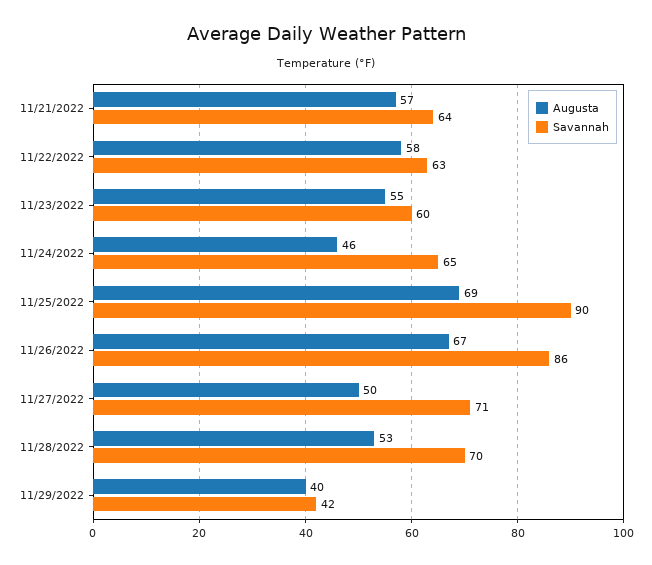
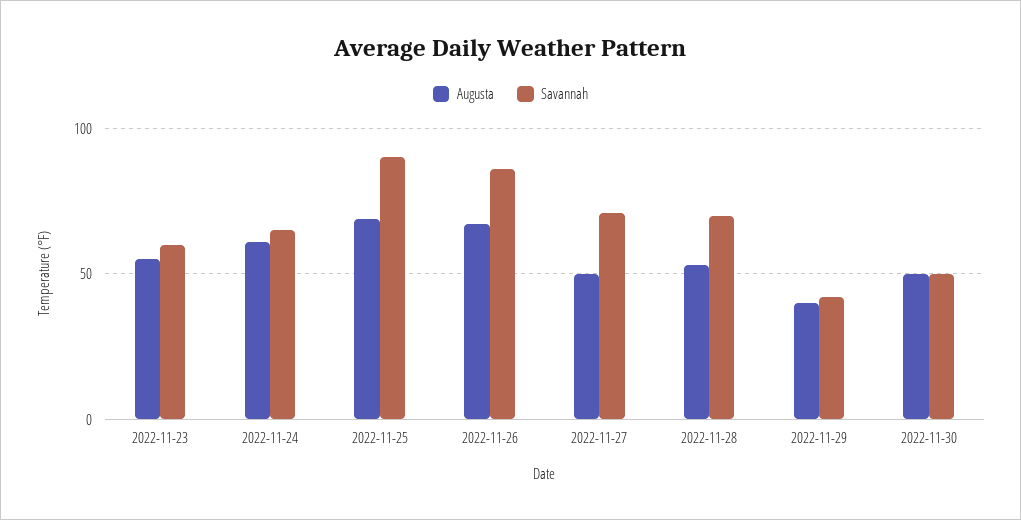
Augusta, 11/21/2022: 57 -> none
Savannah, 11/21/2022: 64 -> none
Augusta, 11/22/2022: 58 -> none
Savannah, 11/22/2022: 63 -> none
Augusta, 11/24/2022: 46 -> 60
Augusta, 2022-11-30: none -> 50
Savannah, 2022-11-30: none -> 50

